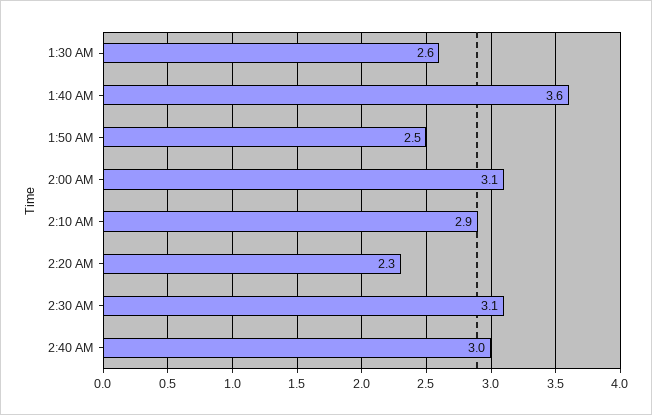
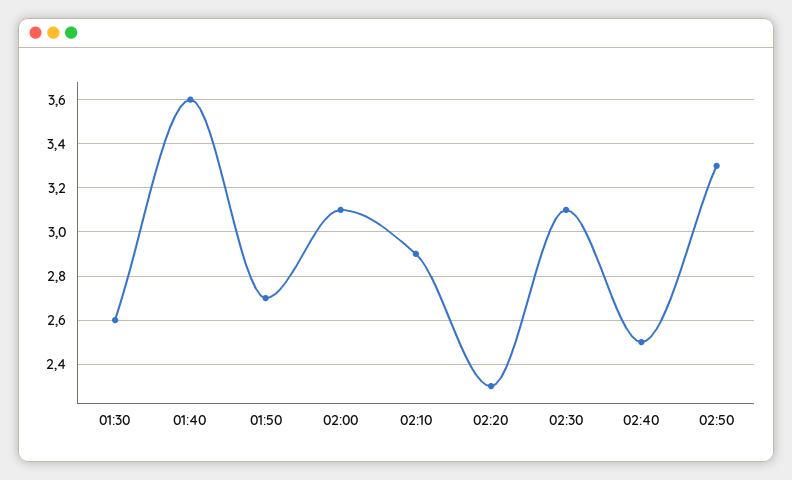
1:50 AM: 2.5 -> 2.7
2:40 AM: 3 -> 2.5
02:50: none -> 3.3

